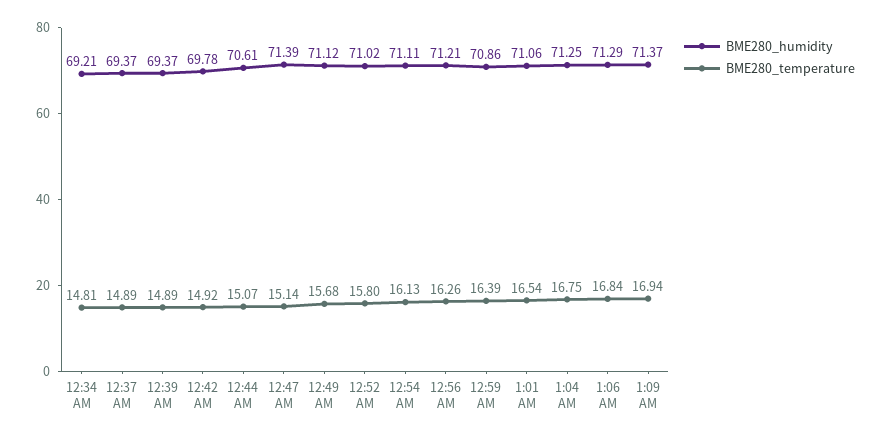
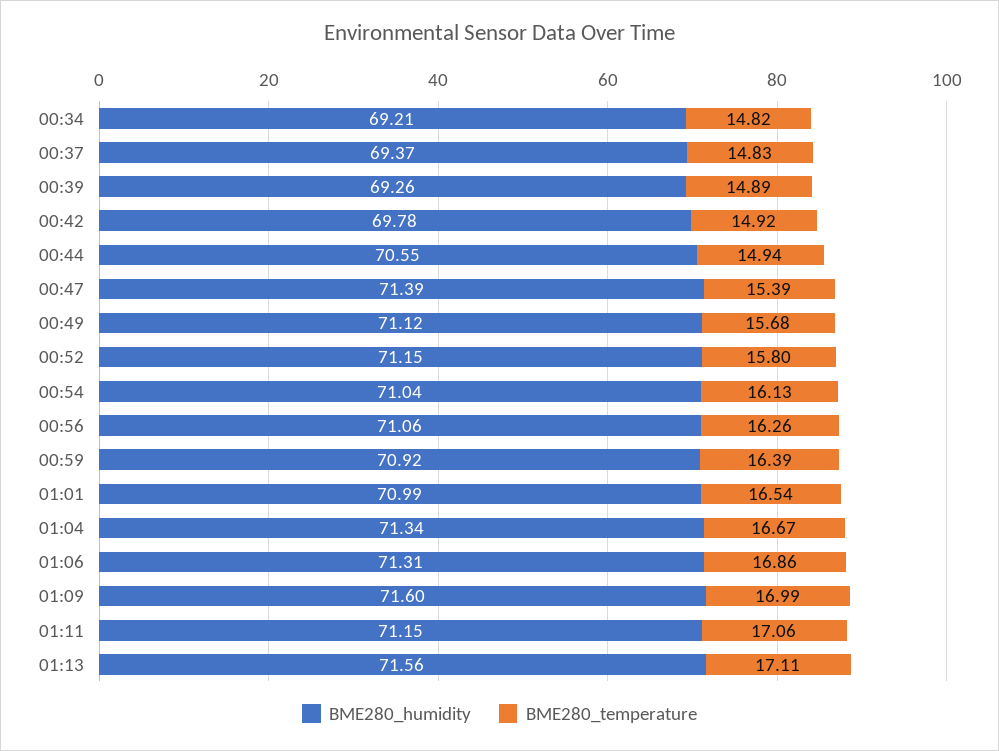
BME280_temperature, 12:34 AM: 14.81 -> 14.82
BME280_temperature, 12:37 AM: 14.89 -> 14.83
BME280_humidity, 12:39 AM: 69.37 -> 69.26
BME280_humidity, 12:44 AM: 70.61 -> 70.55
BME280_temperature, 12:44 AM: 15.07 -> 14.94
BME280_temperature, 12:47 AM: 15.14 -> 15.39
BME280_humidity, 12:52 AM: 71.02 -> 71.15
BME280_humidity, 12:54 AM: 71.11 -> 71.04
BME280_humidity, 12:56 AM: 71.21 -> 71.06
BME280_humidity, 12:59 AM: 70.86 -> 70.92
BME280_humidity, 1:01 AM: 71.06 -> 70.99
BME280_humidity, 1:04 AM: 71.25 -> 71.34
BME280_temperature, 1:04 AM: 16.75 -> 16.67
BME280_humidity, 1:06 AM: 71.29 -> 71.31
BME280_temperature, 1:06 AM: 16.84 -> 16.86
BME280_humidity, 1:09 AM: 71.37 -> 71.6
BME280_temperature, 1:09 AM: 16.94 -> 16.99
BME280_humidity, 01:11: none -> 71.15
BME280_temperature, 01:11: none -> 17.06
BME280_humidity, 01:13: none -> 71.56
BME280_temperature, 01:13: none -> 17.11

